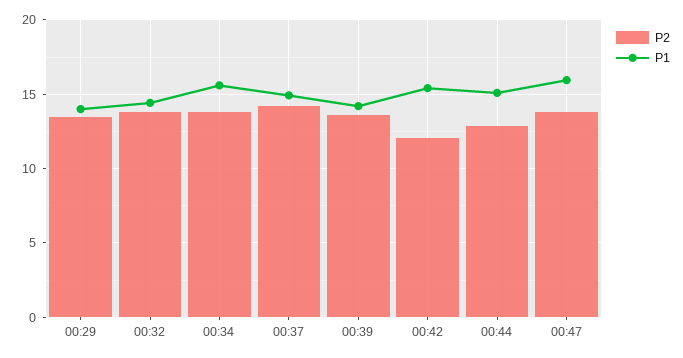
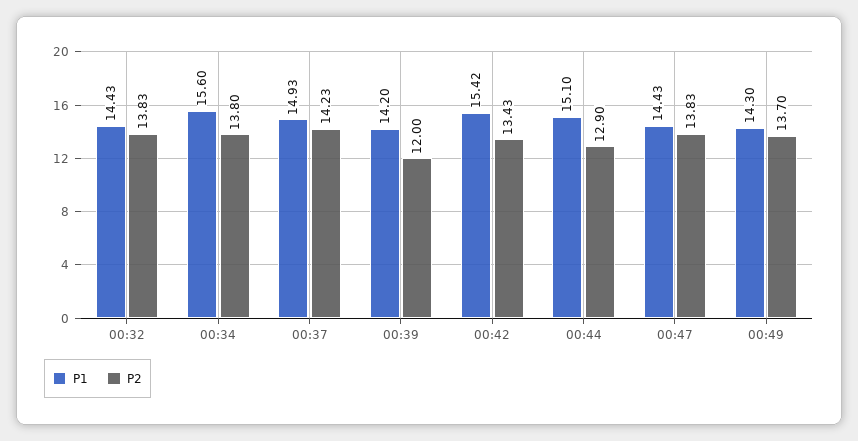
P2, 00:29: 13.5 -> none
P1, 00:29: 14 -> none
P2, 00:39: 13.5 -> 12
P2, 00:42: 12 -> 13.43
P1, 00:47: 16 -> 14.43
P1, 00:49: none -> 14.3
P2, 00:49: none -> 13.7

